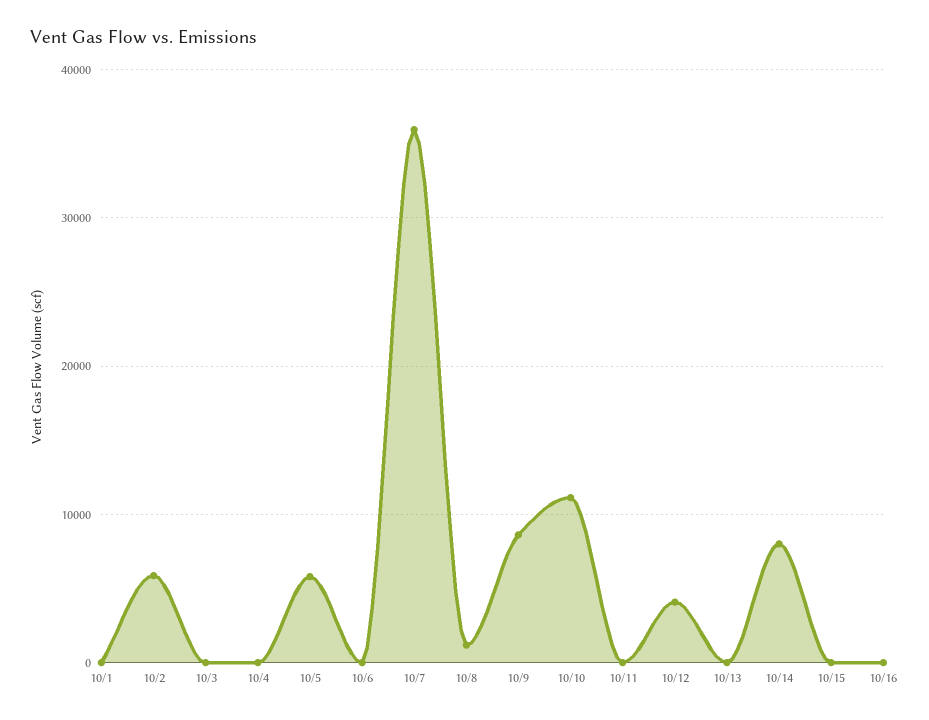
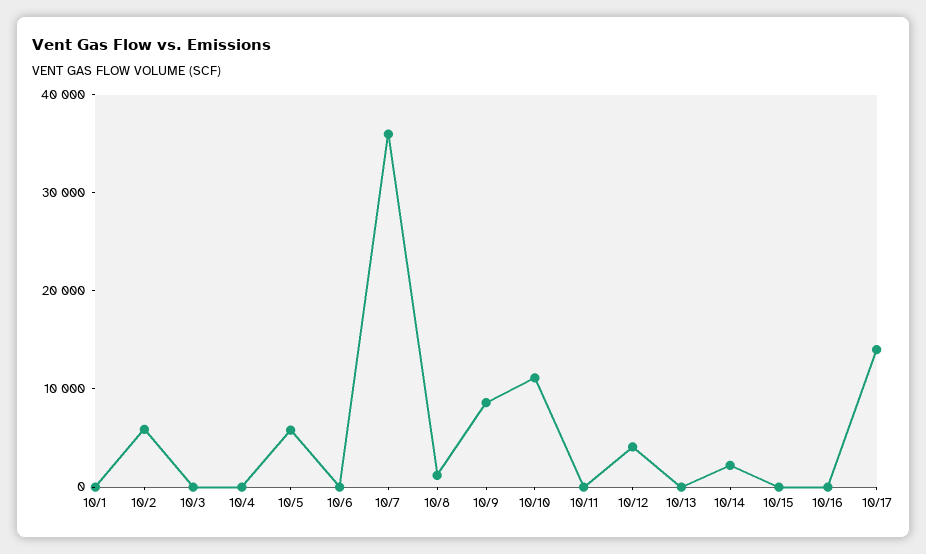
10/14: 8000 -> 2000
10/17: none -> 14000

